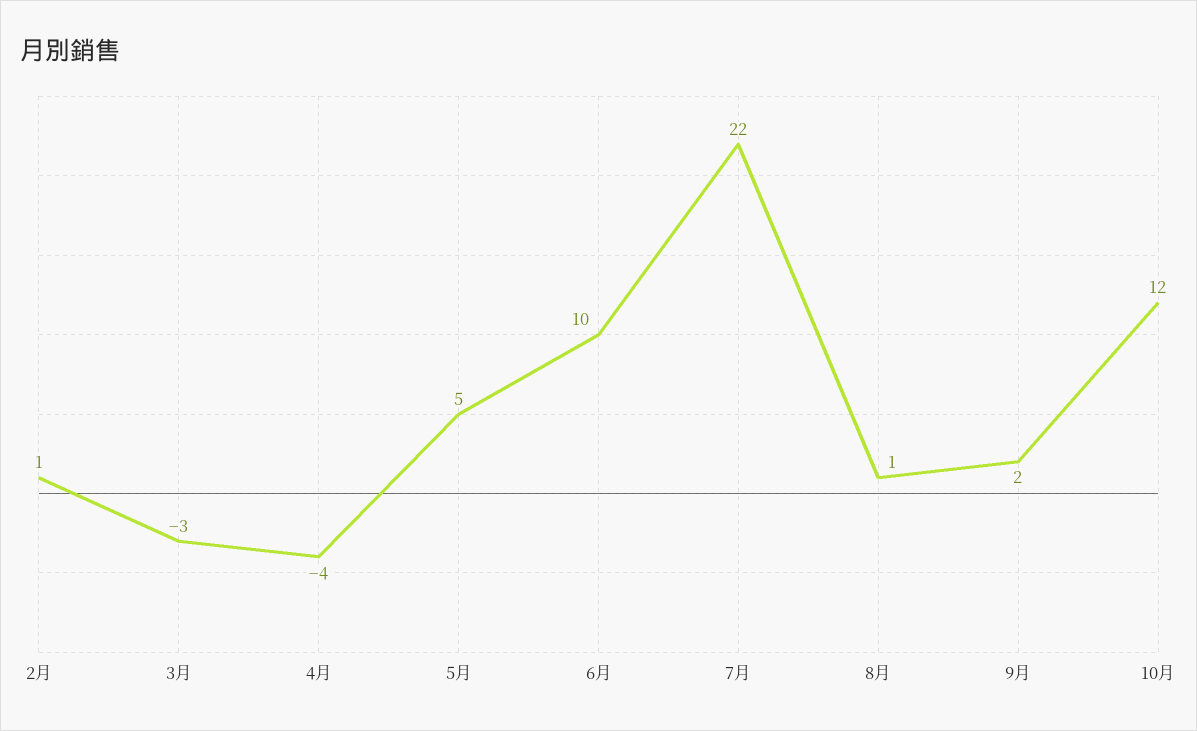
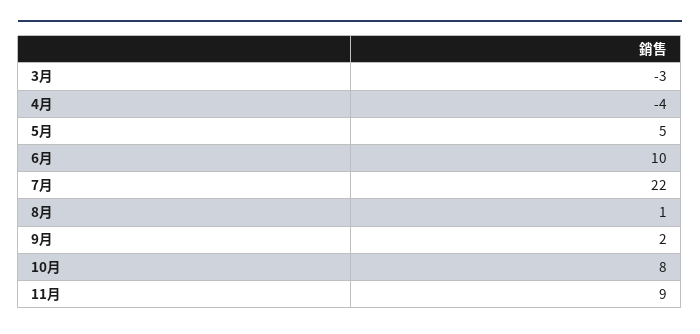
2月: 1 -> none
10月: 12 -> 8
11月: none -> 9

